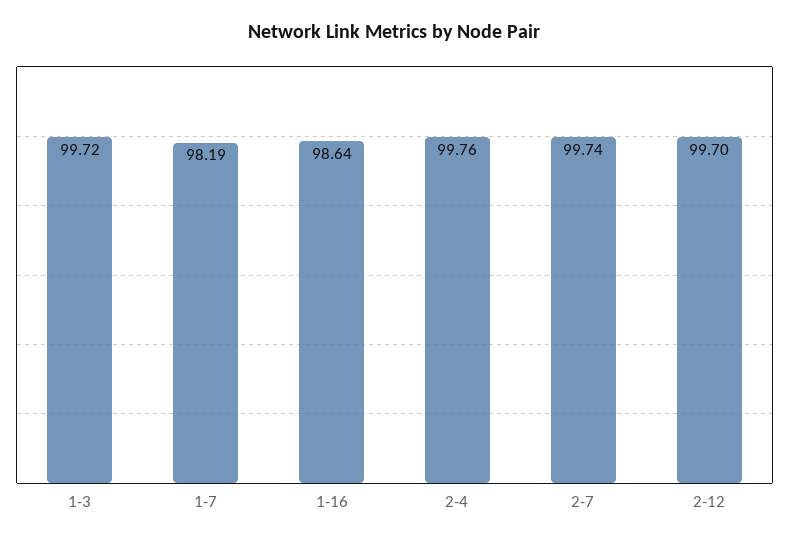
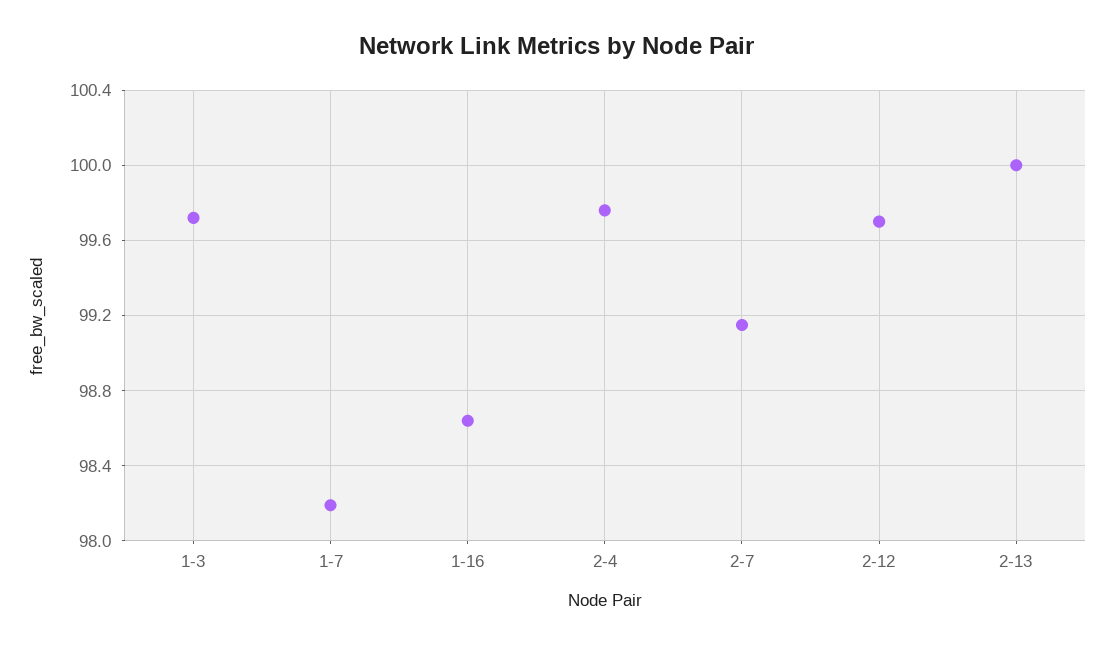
2-7: 99.74 -> 99.15
2-13: none -> 100

